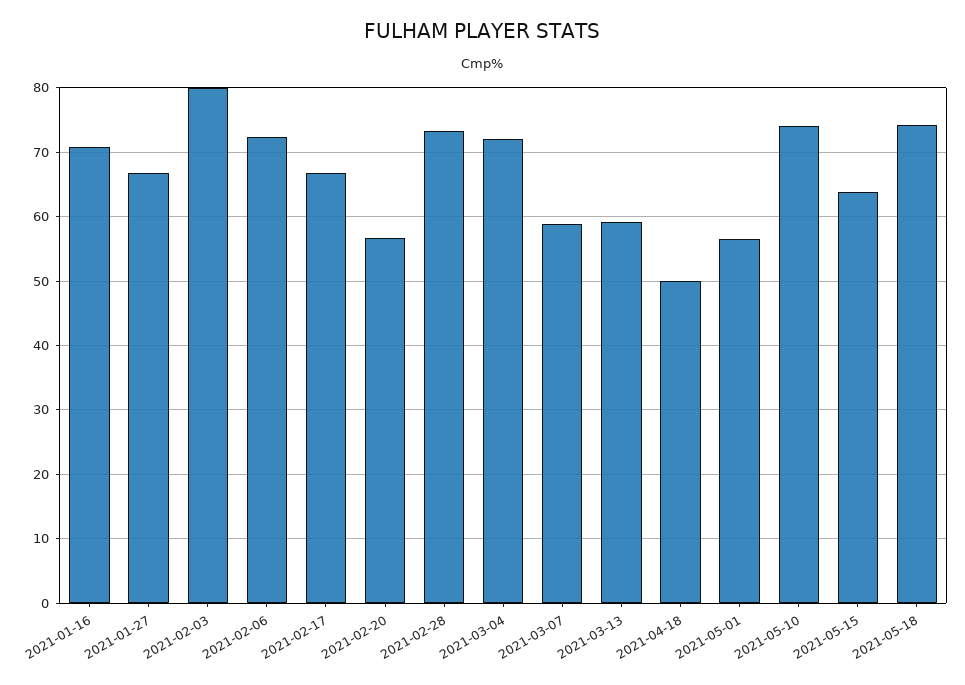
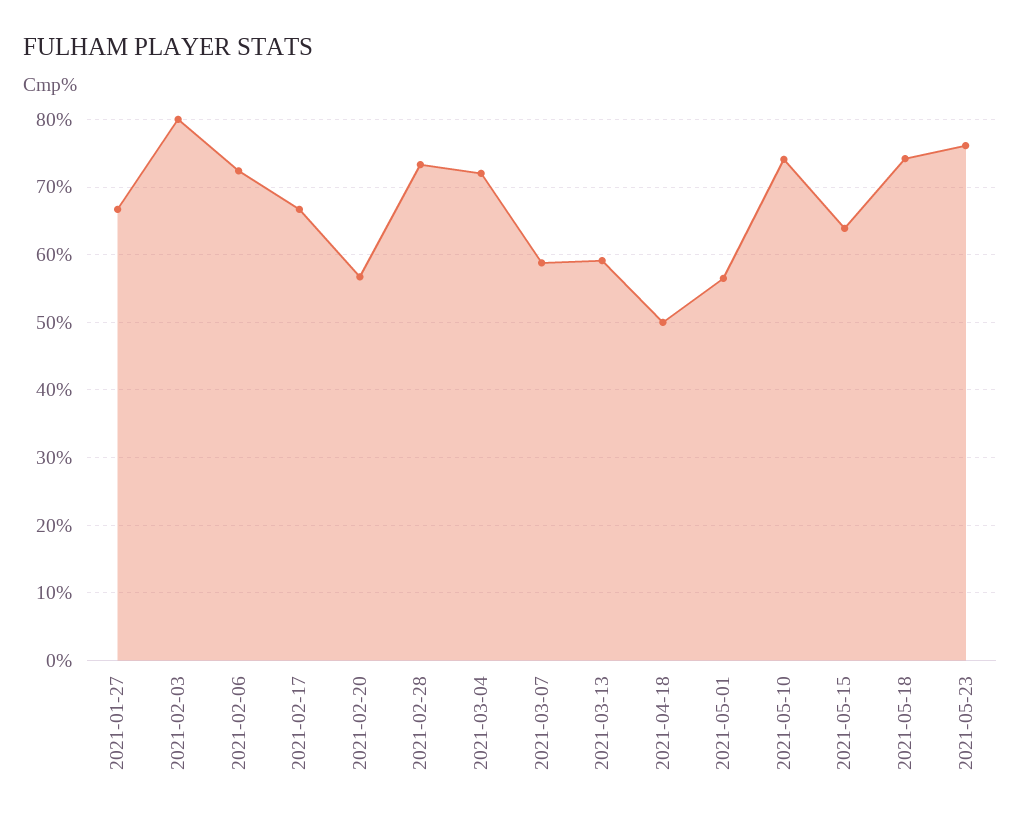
2021-01-16: 71 -> none
2021-05-23: none -> 76

